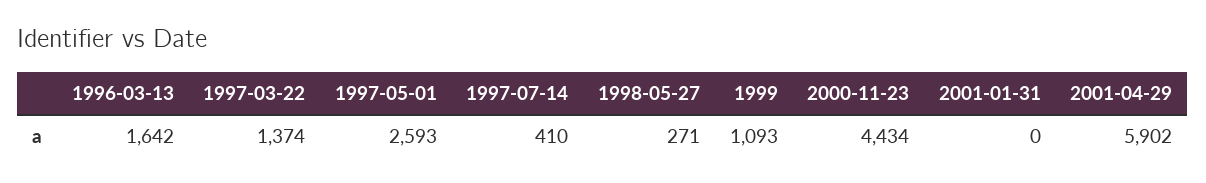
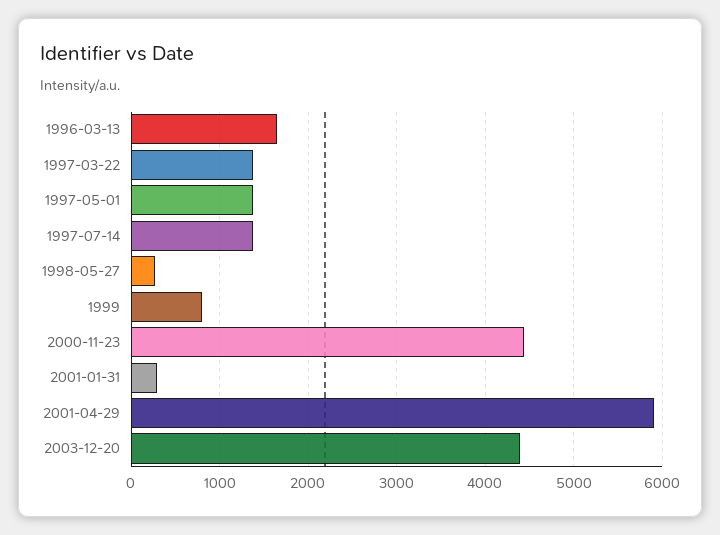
1997-05-01: 2593 -> 1400
1997-07-14: 410 -> 1400
1999: 1093 -> 800
2001-01-31: 0 -> 300
2003-12-20: none -> 4400

